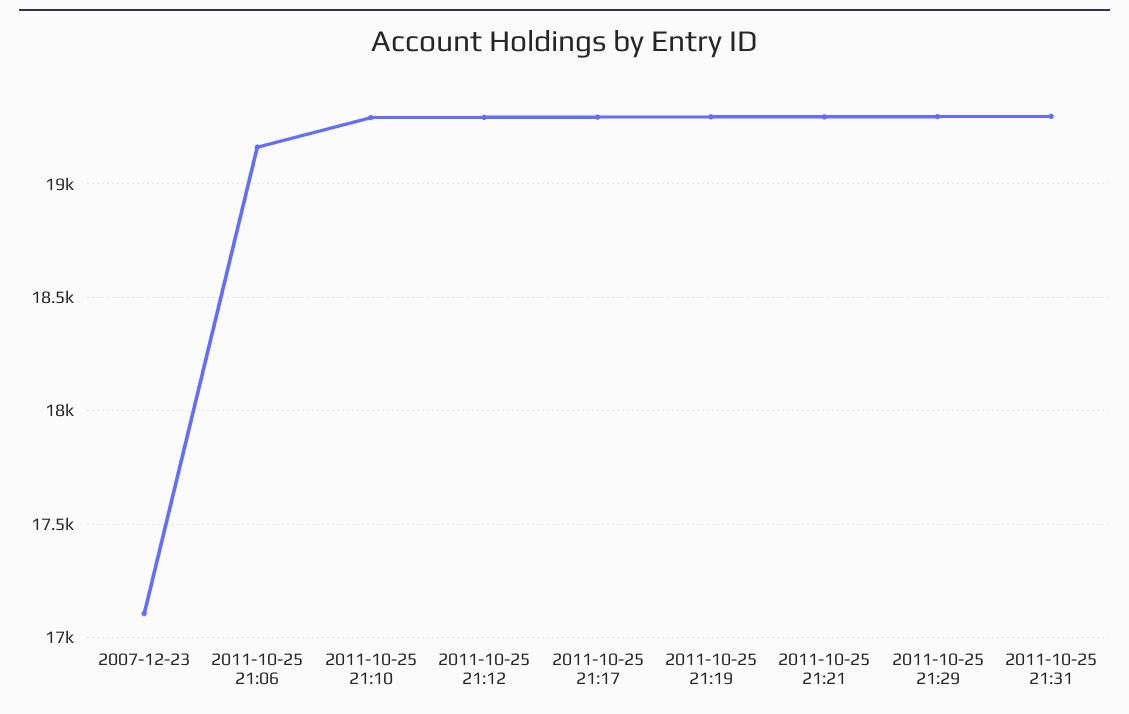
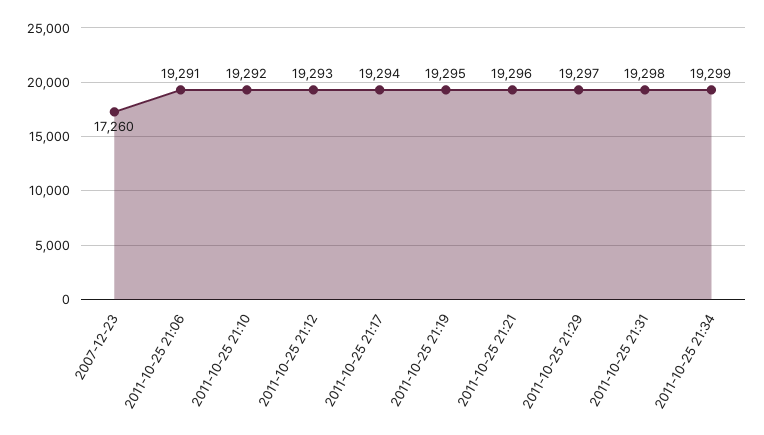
2007-12-23: 17100 -> 17260
2011-10-25 21:06: 19150 -> 19291
2011-10-25 21:34: none -> 19299

